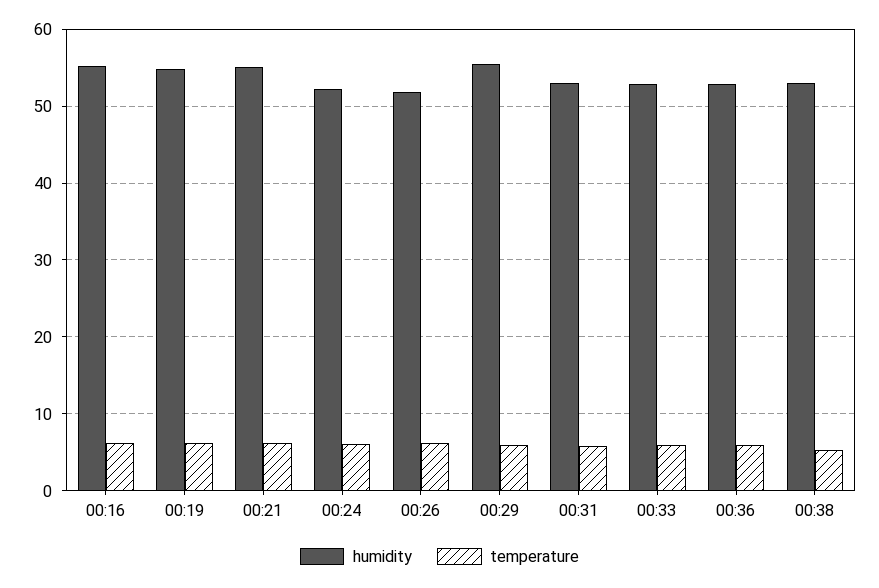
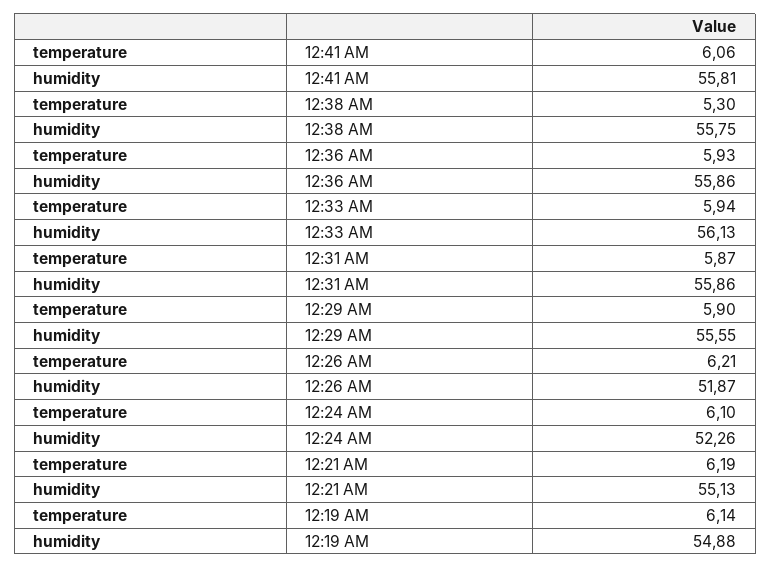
humidity, 00:16: 55 -> none
temperature, 00:16: 6 -> none
humidity, 00:31: 53 -> 55.86
humidity, 00:33: 53 -> 56.13
humidity, 00:36: 53 -> 55.86
humidity, 00:38: 53 -> 55.75
temperature, 12:41 AM: none -> 6.06
humidity, 12:41 AM: none -> 55.81

